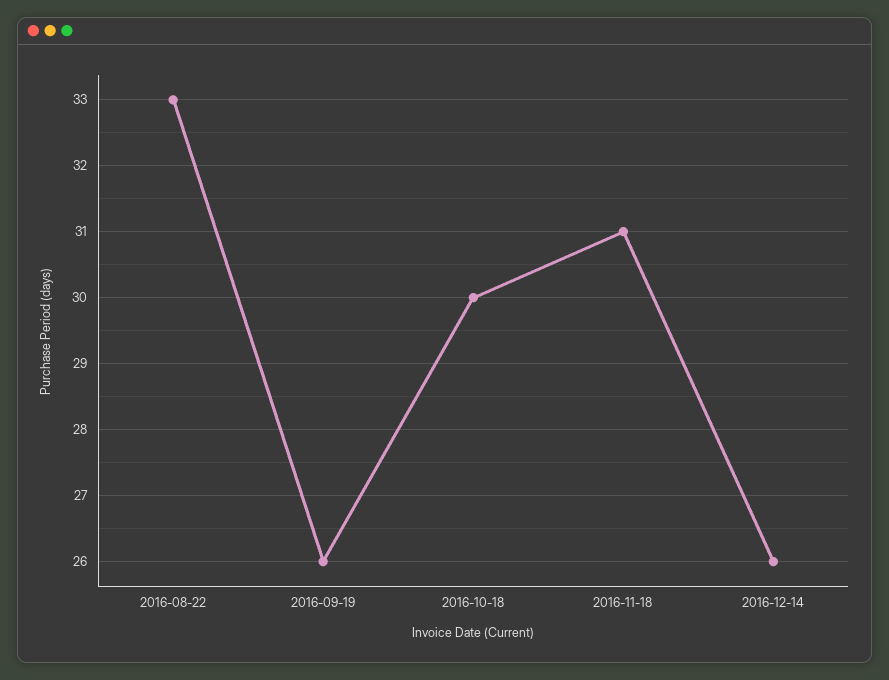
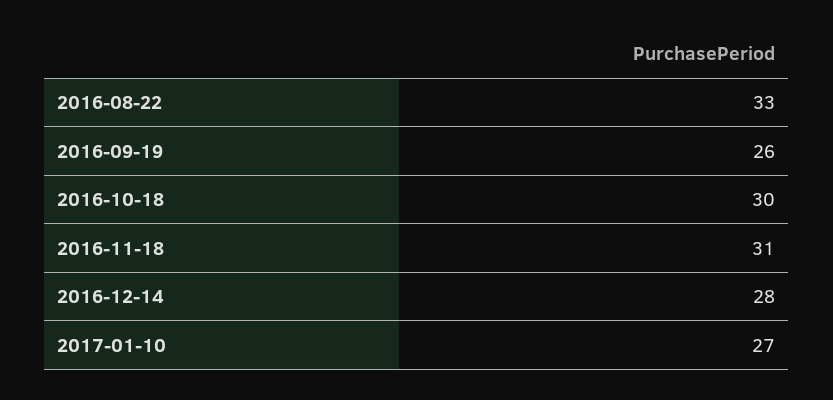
2016-12-14: 26 -> 28
2017-01-10: none -> 27

